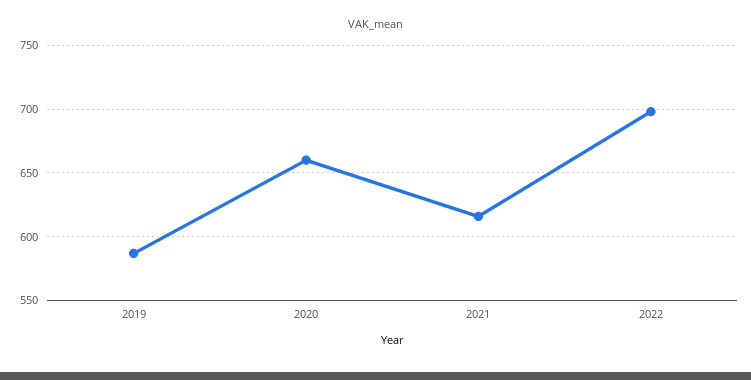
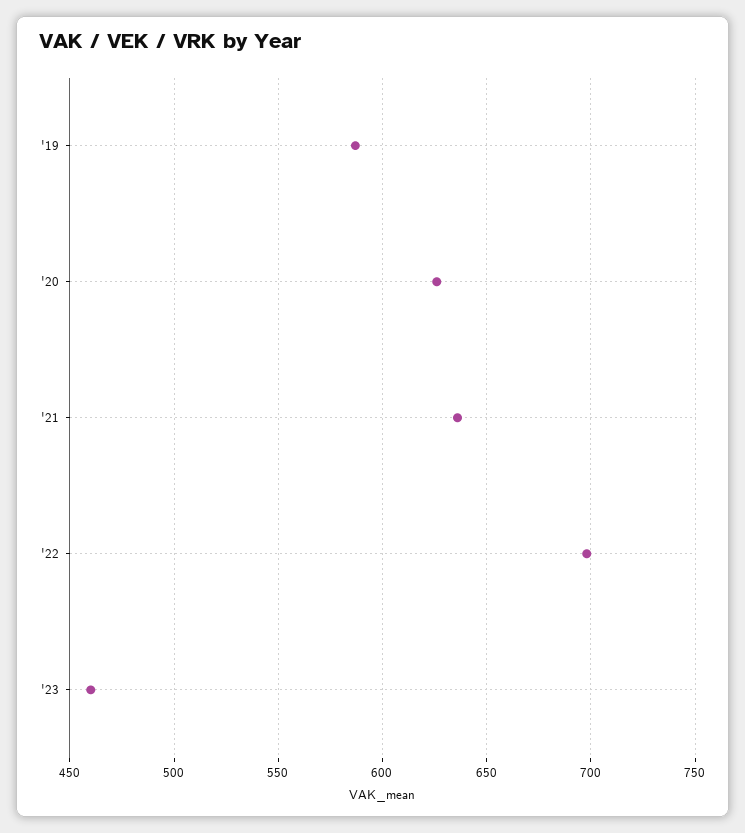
2020: 660 -> 625
2021: 615 -> 635
'23: none -> 460

